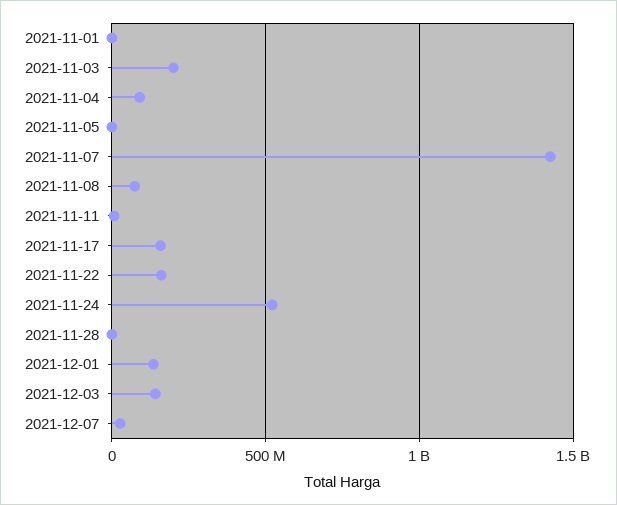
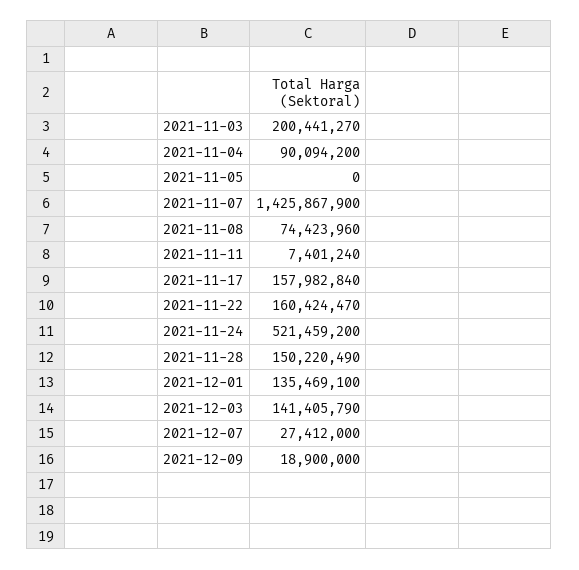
2021-11-01: 0 -> none
2021-11-28: 0 -> 150220490
2021-12-09: none -> 18900000

